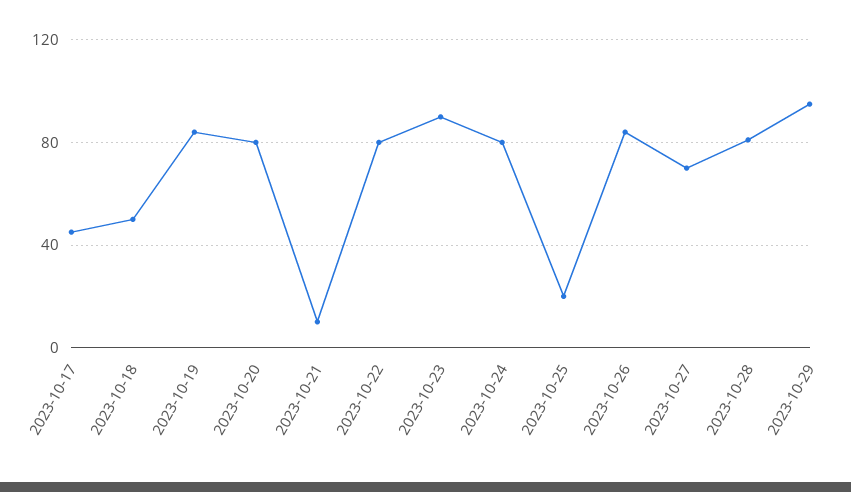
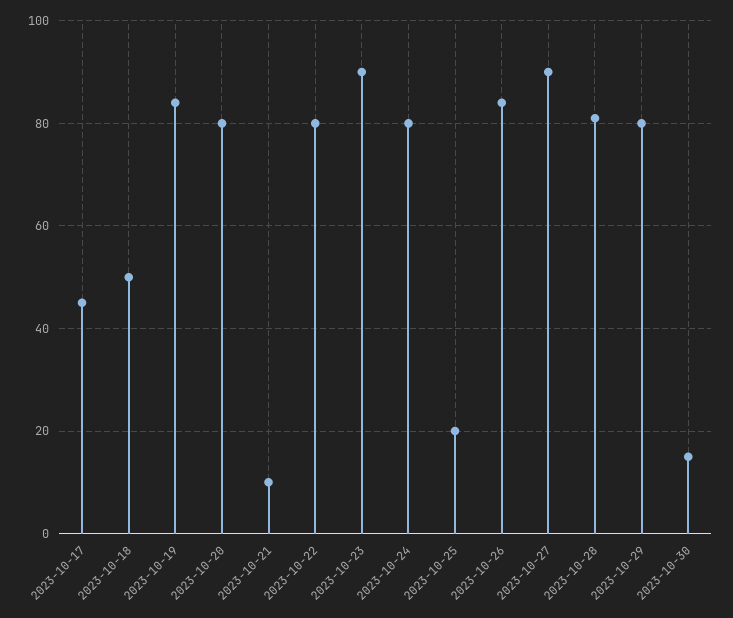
2023-10-27: 70 -> 90
2023-10-29: 95 -> 80
2023-10-30: none -> 15

